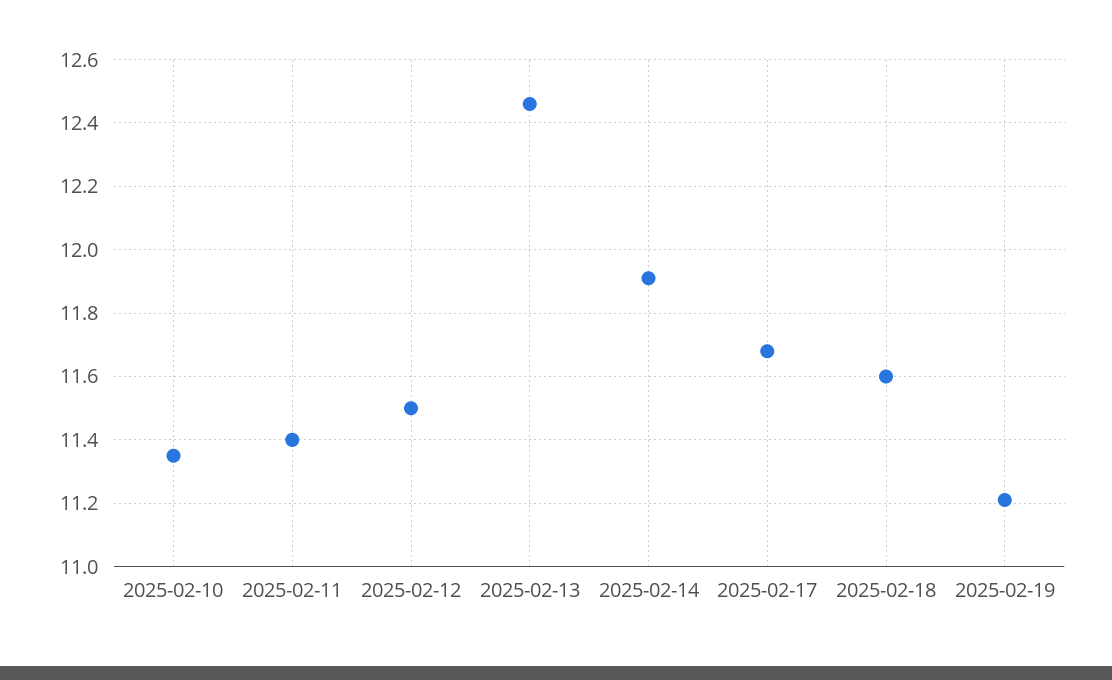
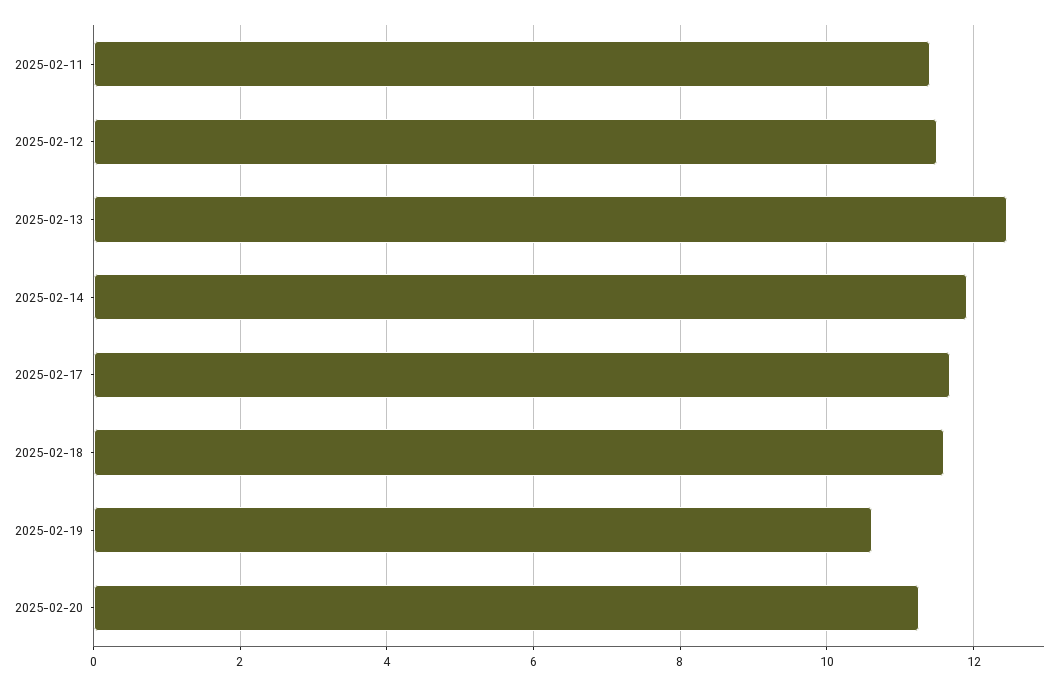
2025-02-10: 11.35 -> none
2025-02-19: 11.2 -> 10.6
2025-02-20: none -> 11.2

